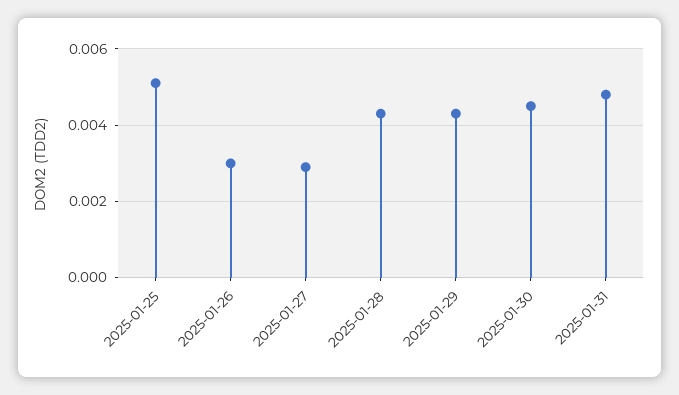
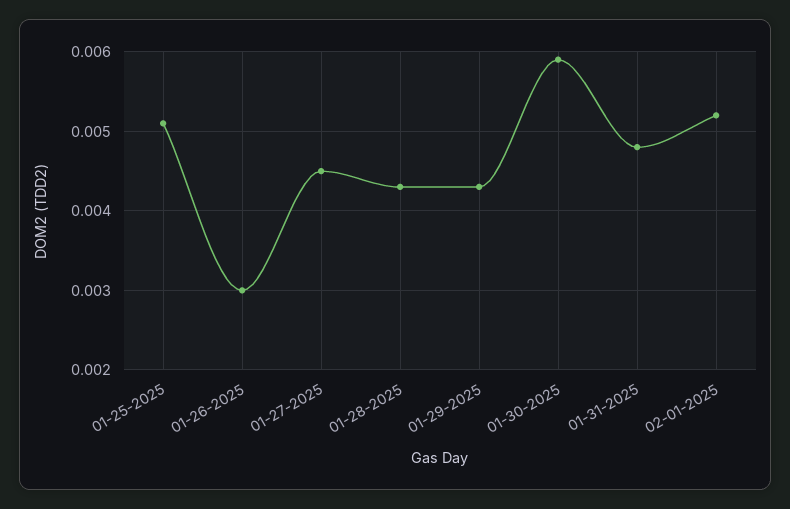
2025-01-27: 0.003 -> 0.0045
2025-01-30: 0.0045 -> 0.0059
02-01-2025: none -> 0.0052

